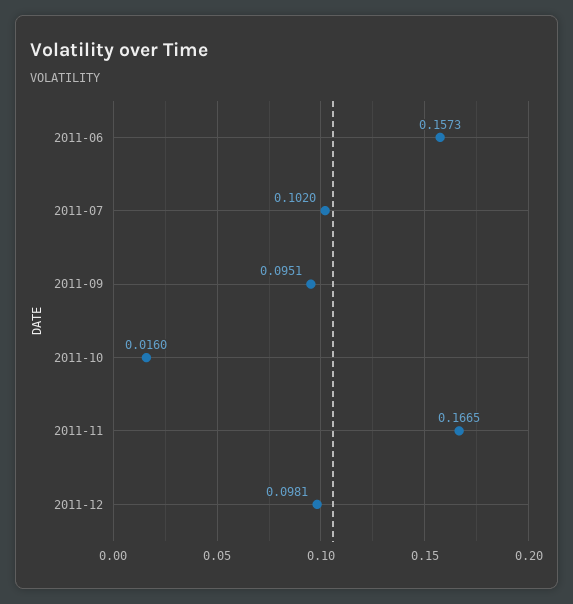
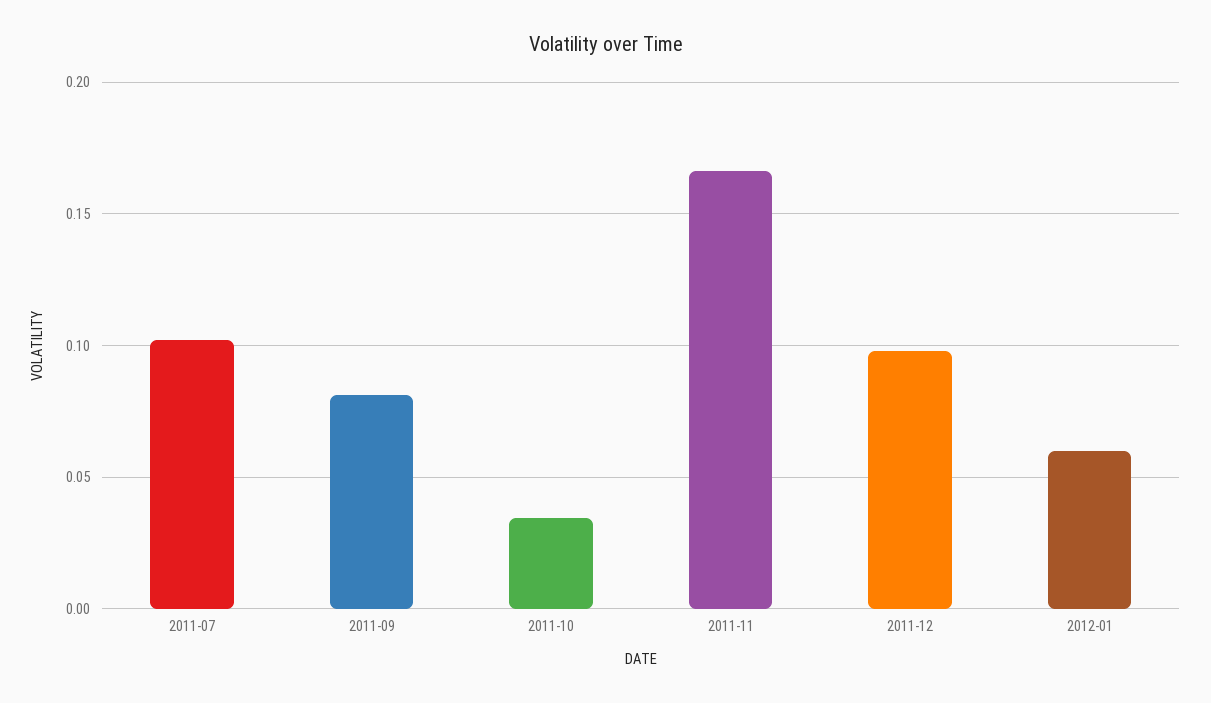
2011-06: 0.1573 -> none
2011-09: 0.0951 -> 0.08
2011-10: 0.016 -> 0.035
2012-01: none -> 0.06

